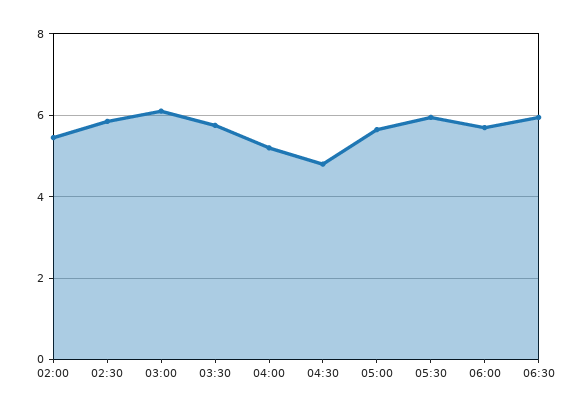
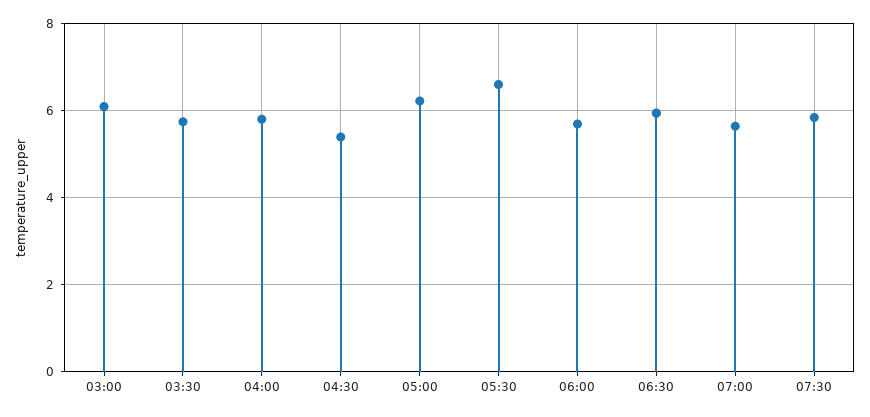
02:00: 5.4 -> none
02:30: 5.8 -> none
04:00: 5.2 -> 5.8
04:30: 4.8 -> 5.4
05:00: 5.6 -> 6.2
05:30: 6 -> 6.6
07:00: none -> 5.6
07:30: none -> 5.8

